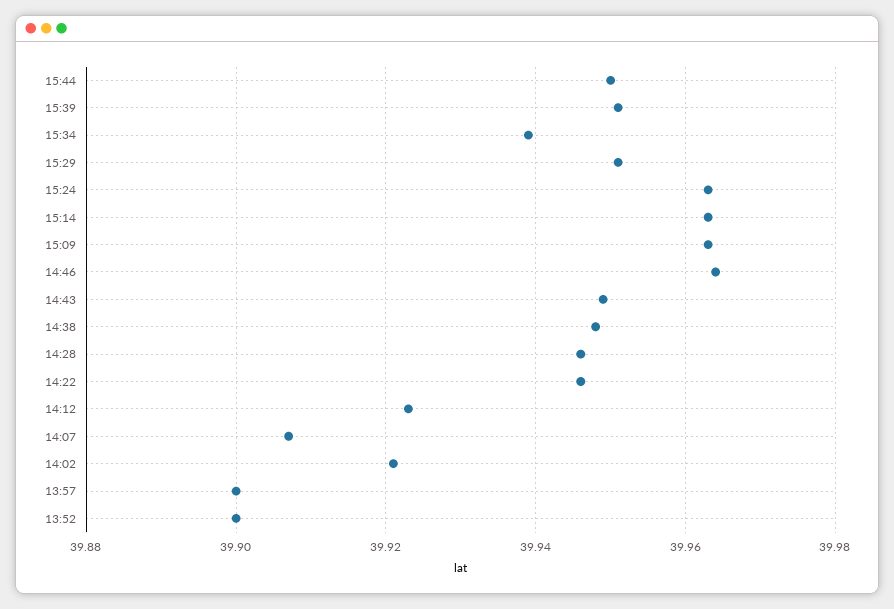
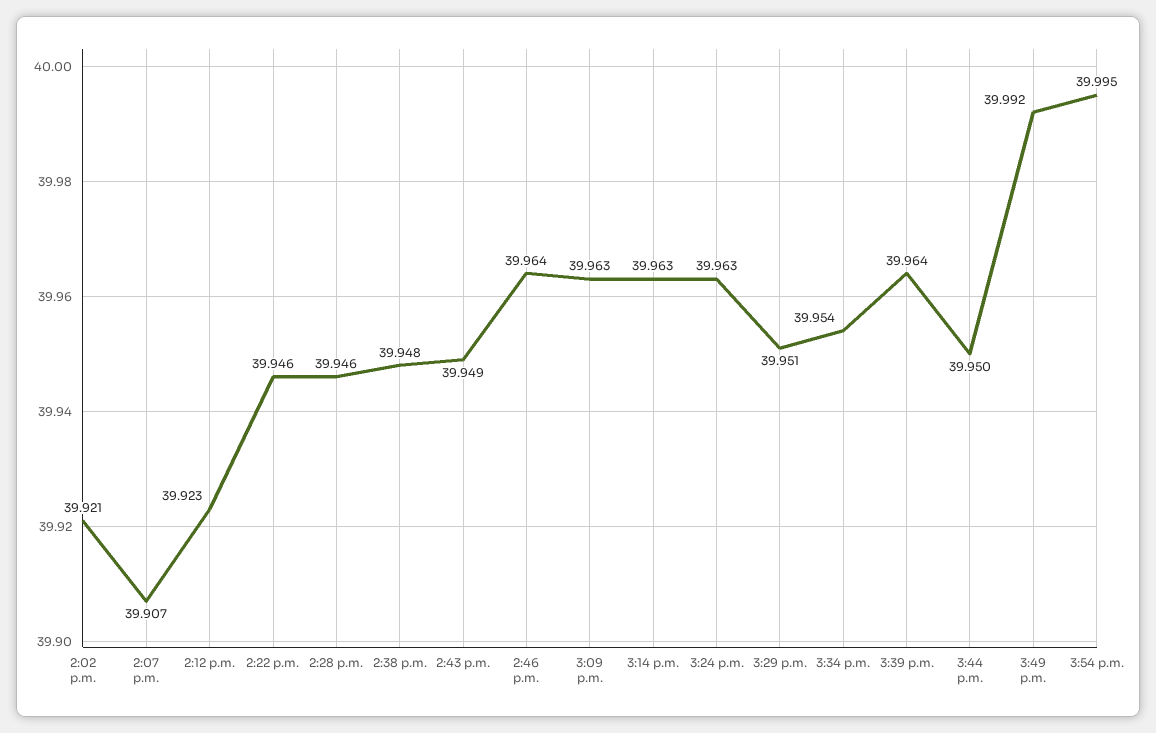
15:39: 39.95 -> 39.964
15:34: 39.94 -> 39.954
13:57: 39.9 -> none
13:52: 39.9 -> none
3:49 p.m.: none -> 39.992
3:54 p.m.: none -> 39.995

